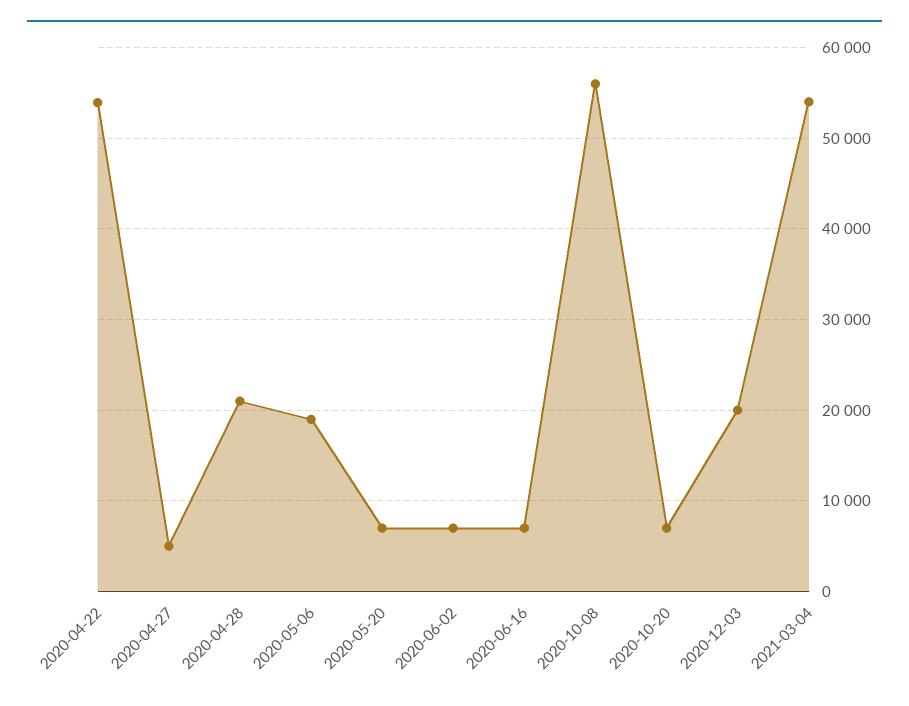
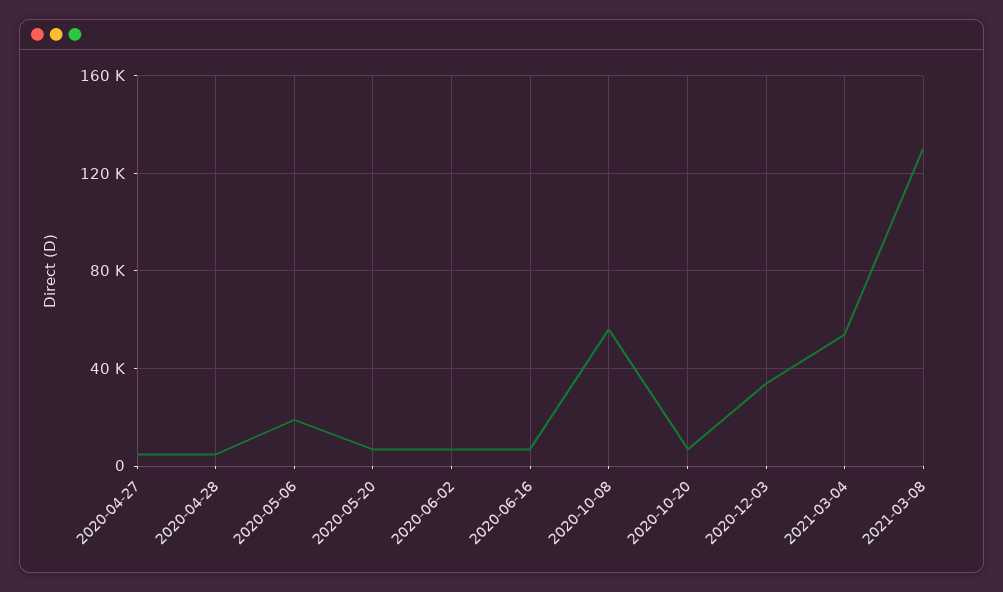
2020-04-22: 54000 -> none
2020-04-28: 21000 -> 5000
2020-12-03: 20000 -> 35000
2021-03-08: none -> 130000

